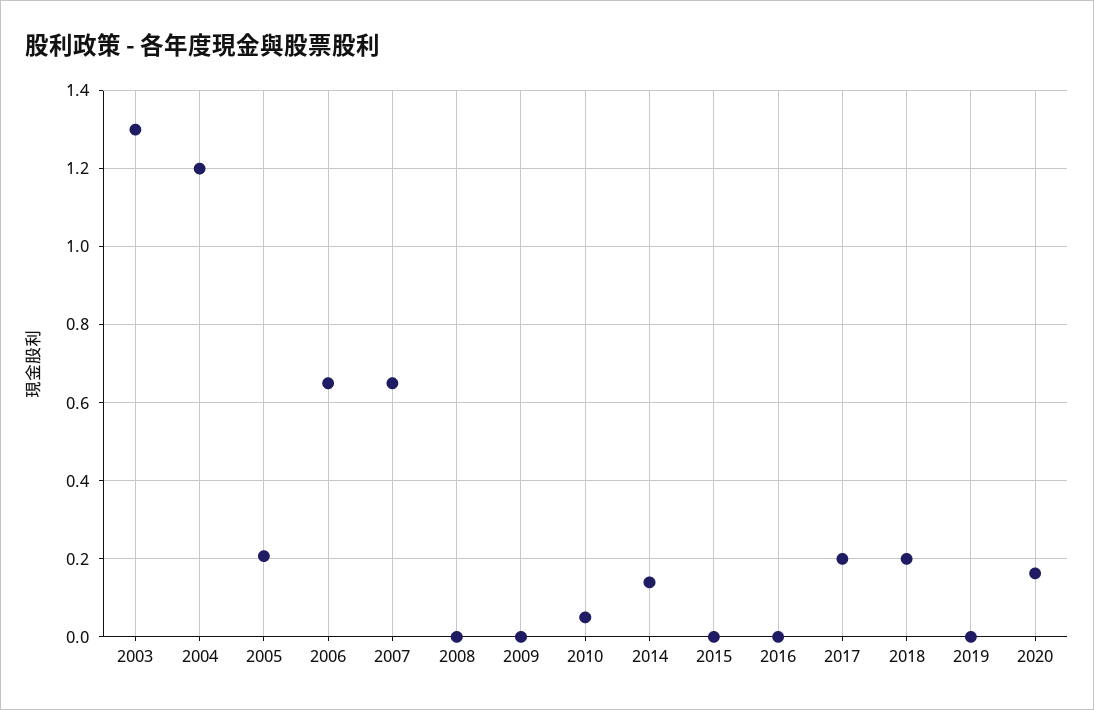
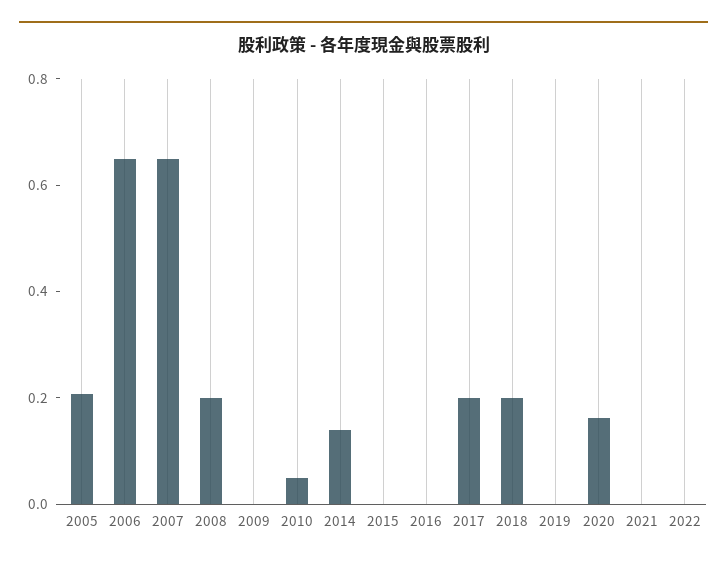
2003: 1.3 -> none
2004: 1.2 -> none
2008: 0 -> 0.2
2021: none -> 0
2022: none -> 0

